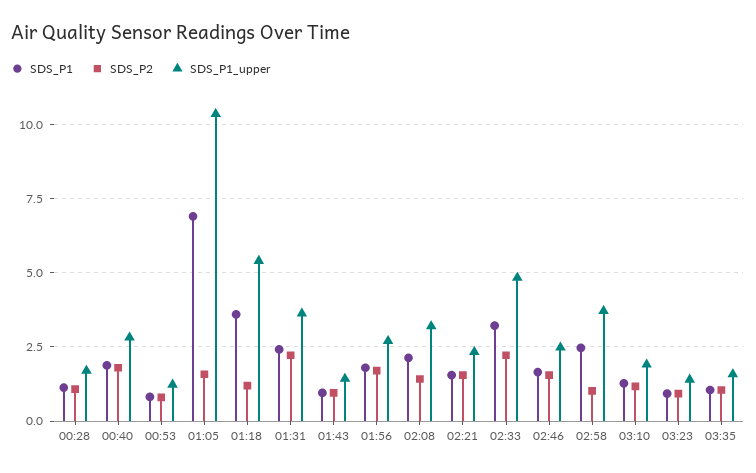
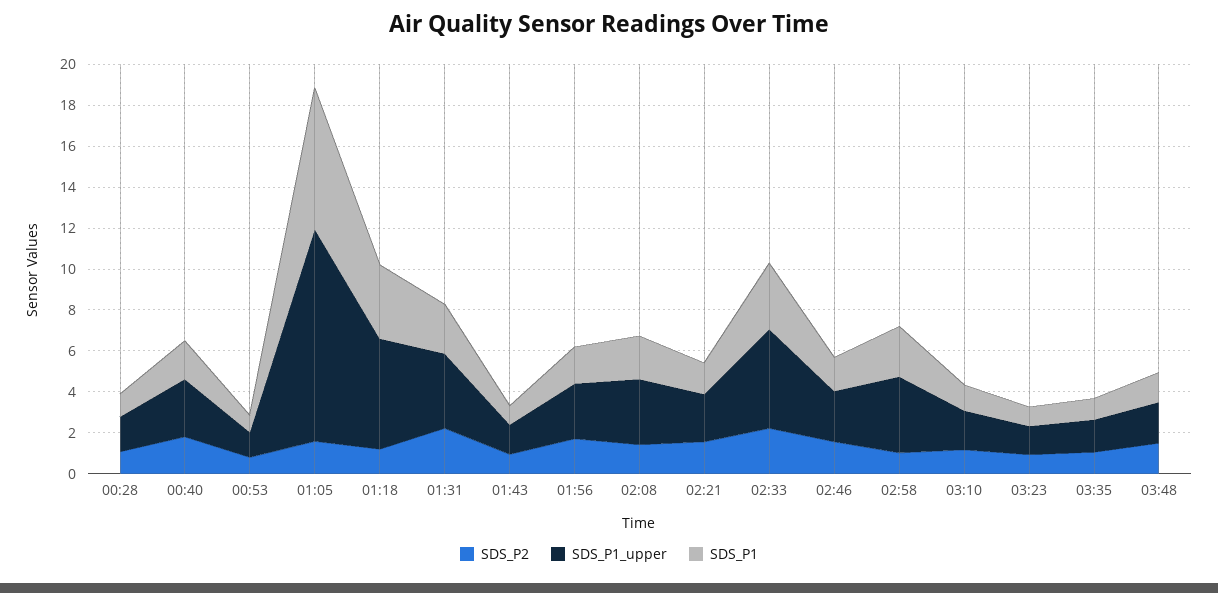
SDS_P2, 03:48: none -> 1.5
SDS_P1_upper, 03:48: none -> 2
SDS_P1, 03:48: none -> 1.5

